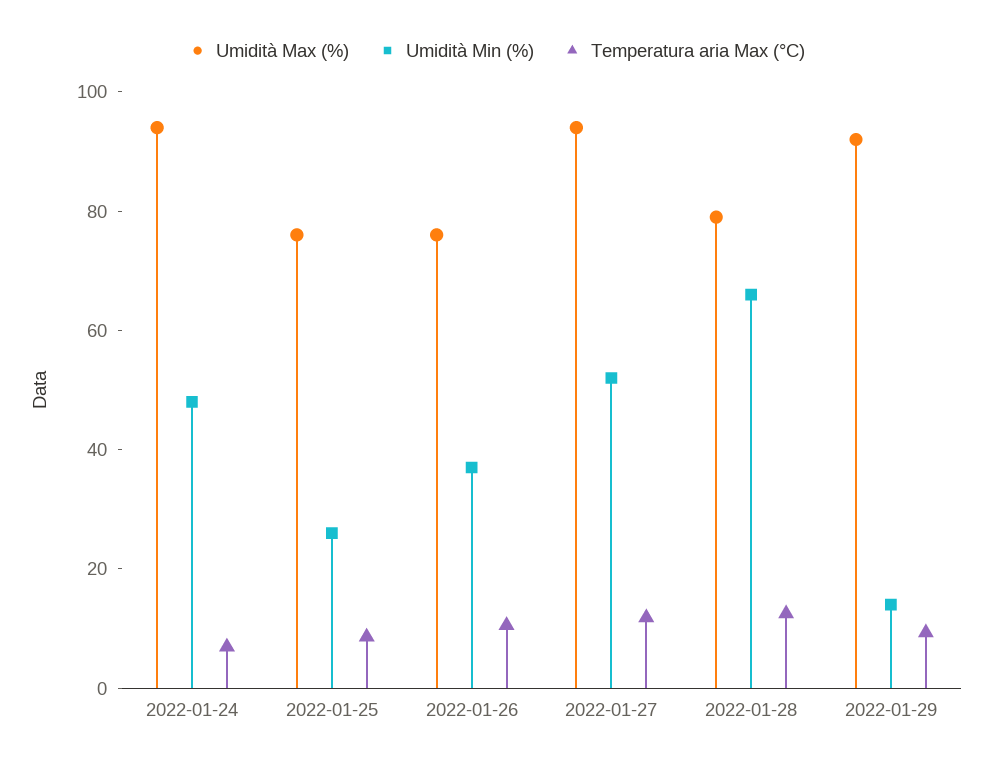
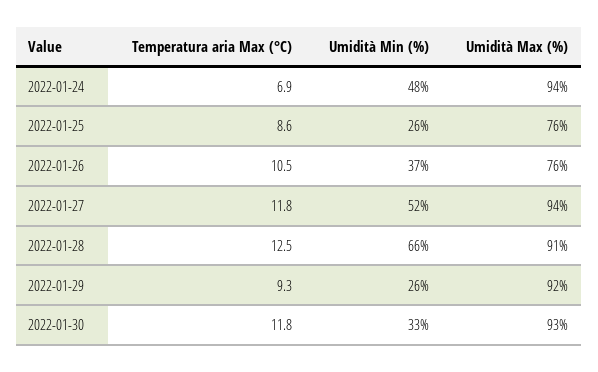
Umidità Max (%), 2022-01-28: 80 -> 91
Umidità Min (%), 2022-01-29: 15 -> 26
Temperatura aria Max (°C), 2022-01-30: none -> 11.8
Umidità Min (%), 2022-01-30: none -> 33
Umidità Max (%), 2022-01-30: none -> 93

